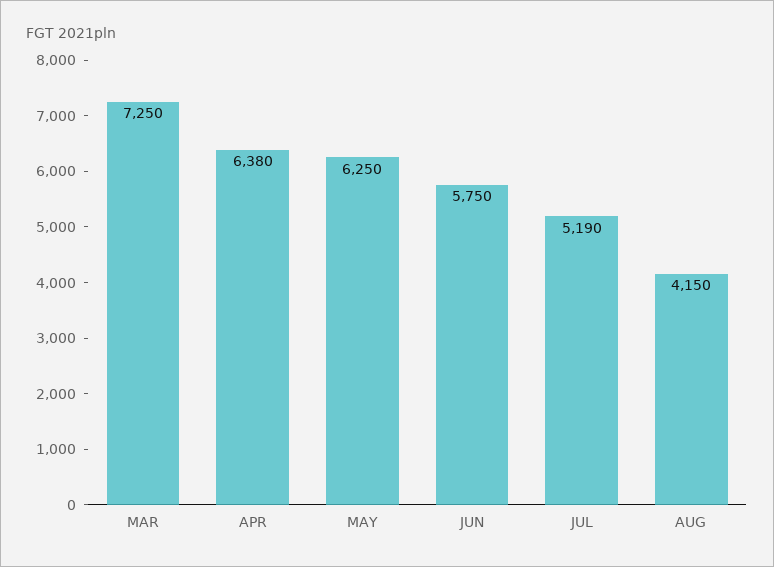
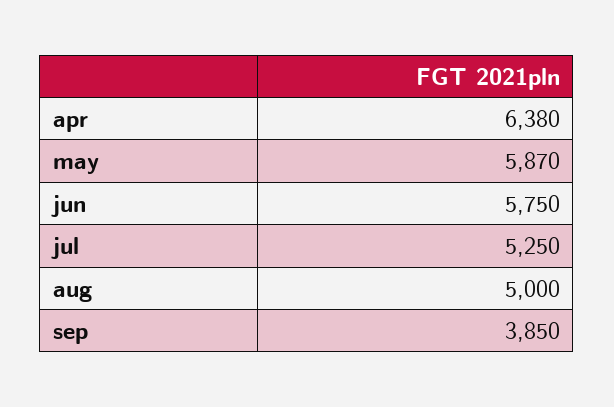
MAR: 7250 -> none
MAY: 6250 -> 5870
JUL: 5190 -> 5250
AUG: 4150 -> 5000
sep: none -> 3850

